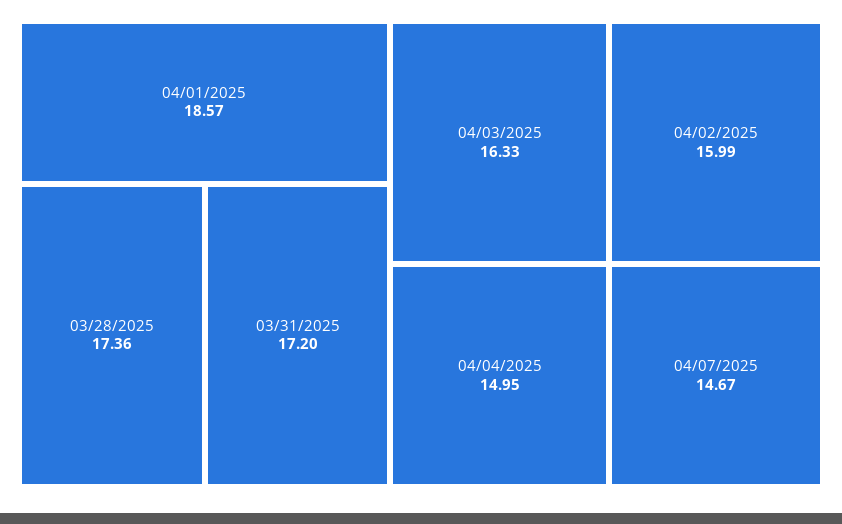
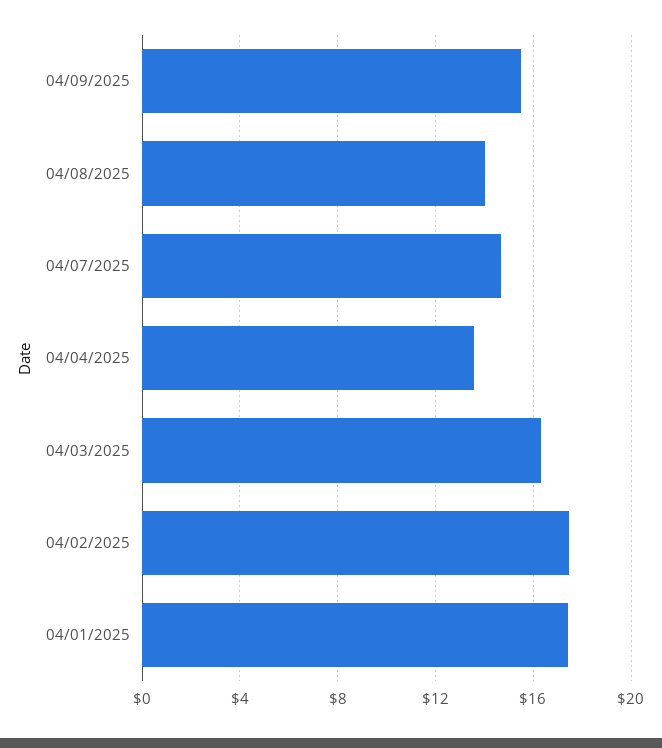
04/01/2025: 18.57 -> 17.5
03/28/2025: 17.36 -> none
03/31/2025: 17.2 -> none
04/02/2025: 15.99 -> 17.5
04/04/2025: 14.95 -> 13.5
04/09/2025: none -> 15.5
04/08/2025: none -> 14

